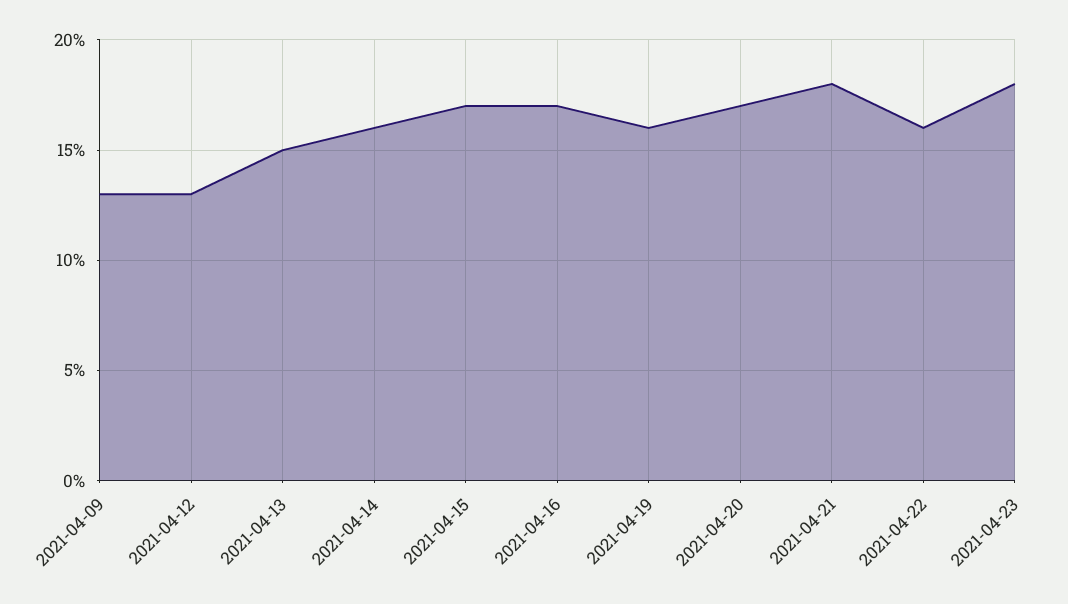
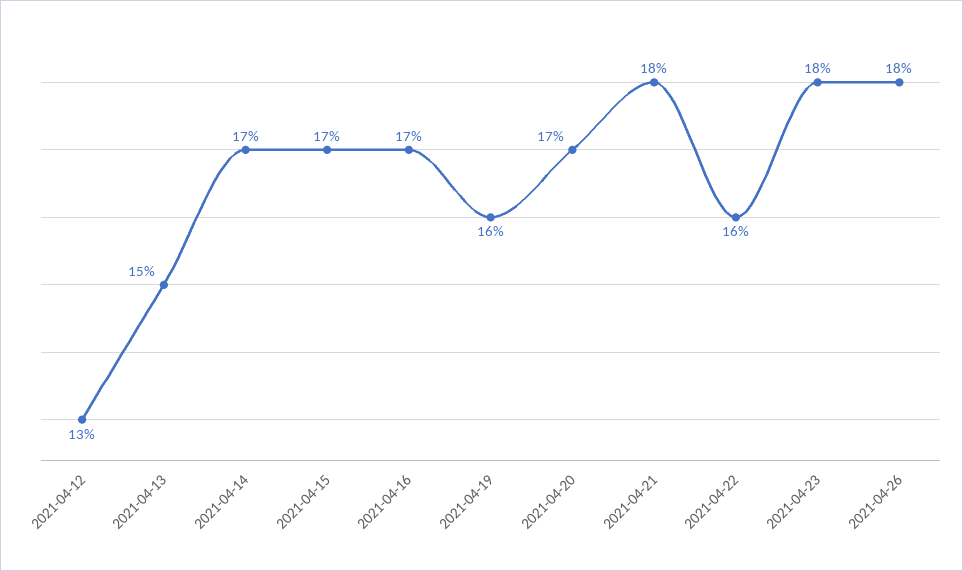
2021-04-09: 13 -> none
2021-04-14: 16 -> 17
2021-04-26: none -> 18

